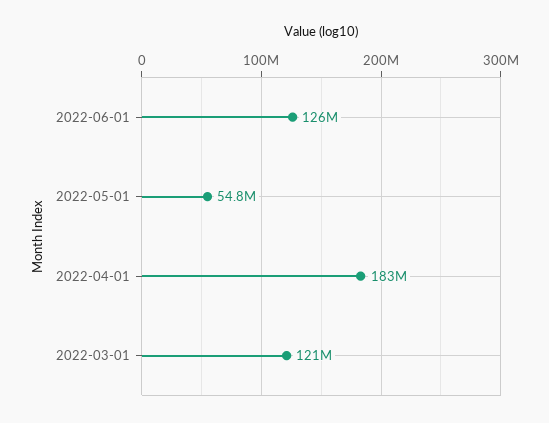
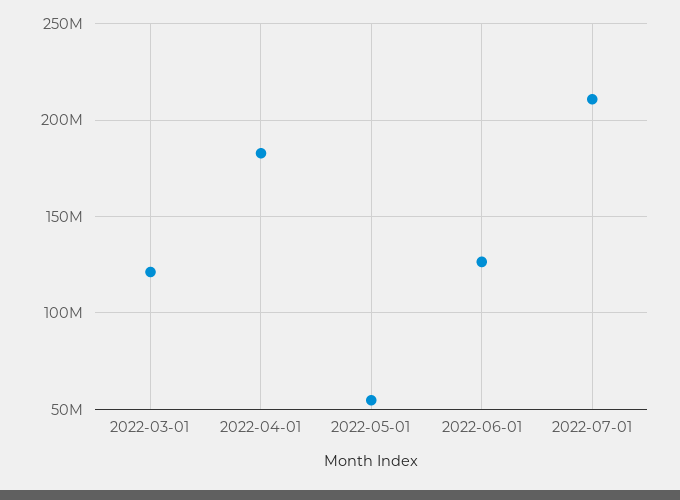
2022-07-01: none -> 210000000

